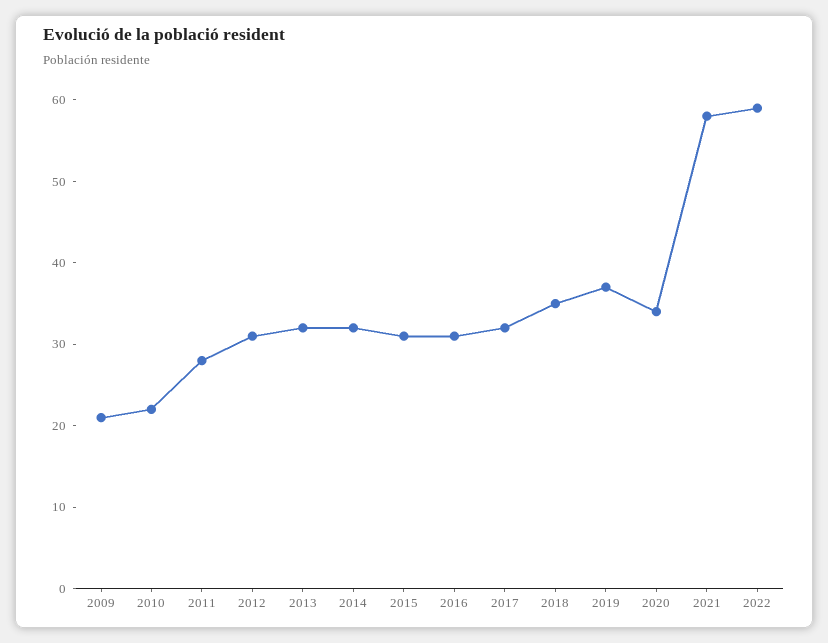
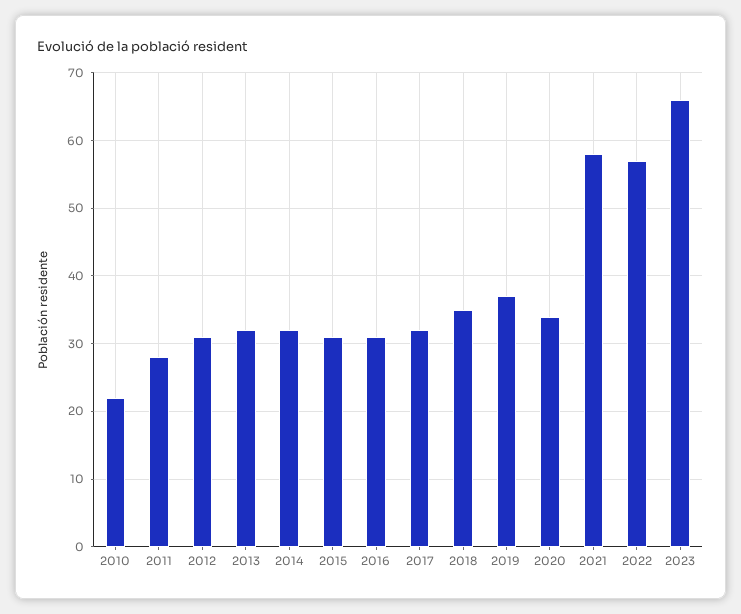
2009: 21 -> none
2022: 59 -> 57
2023: none -> 66

